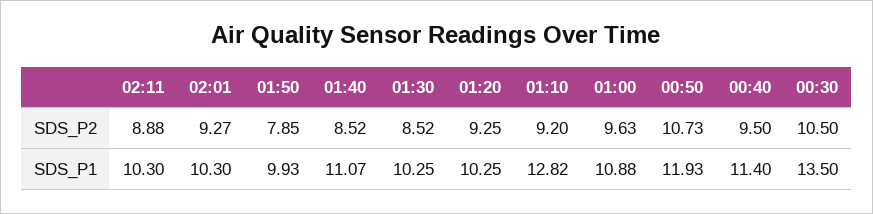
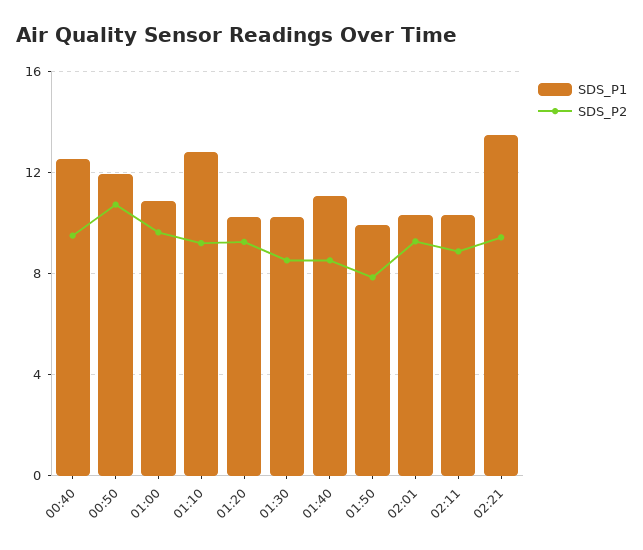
SDS_P2, 00:30: 10.5 -> none
SDS_P1, 00:40: 11.4 -> 12.5
SDS_P1, 00:30: 13.5 -> none
SDS_P1, 02:21: none -> 13.5
SDS_P2, 02:21: none -> 9.5

